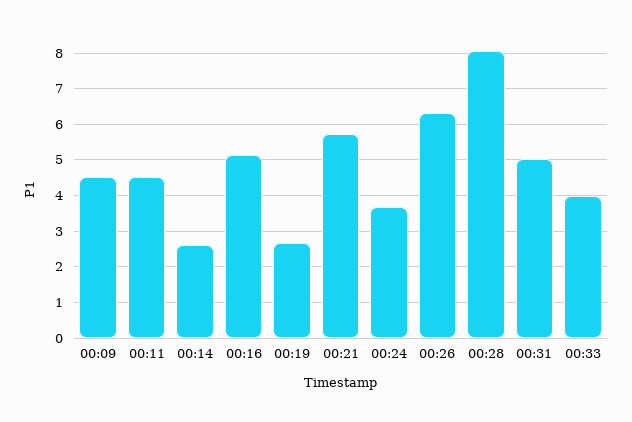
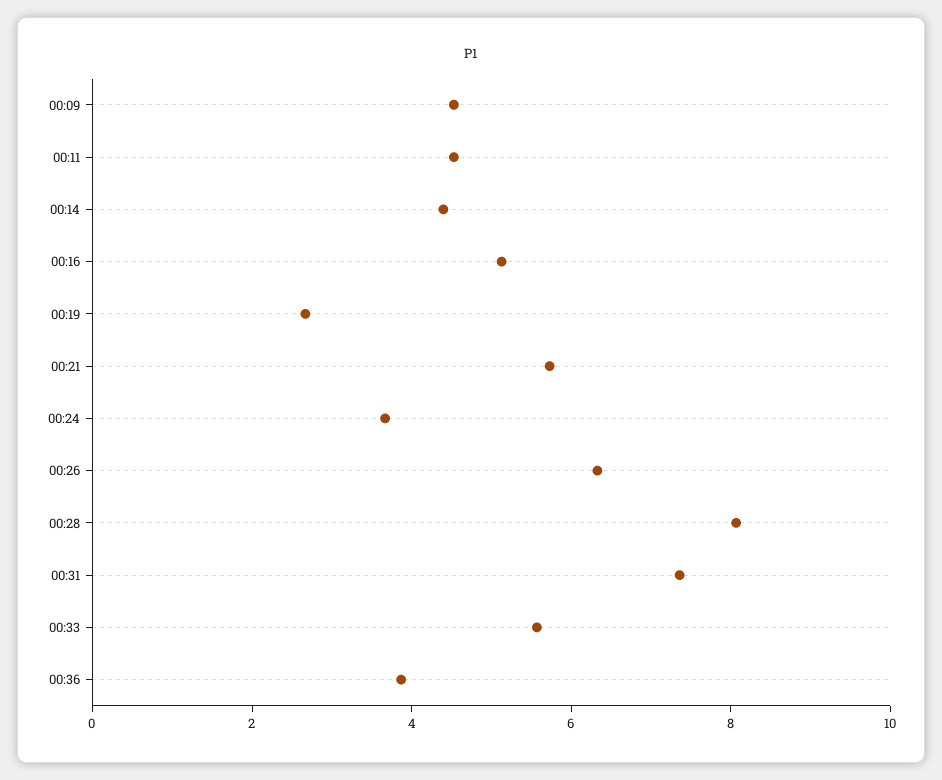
00:14: 2.6 -> 4.5
00:31: 5 -> 7.5
00:33: 4 -> 5.5
00:36: none -> 4

